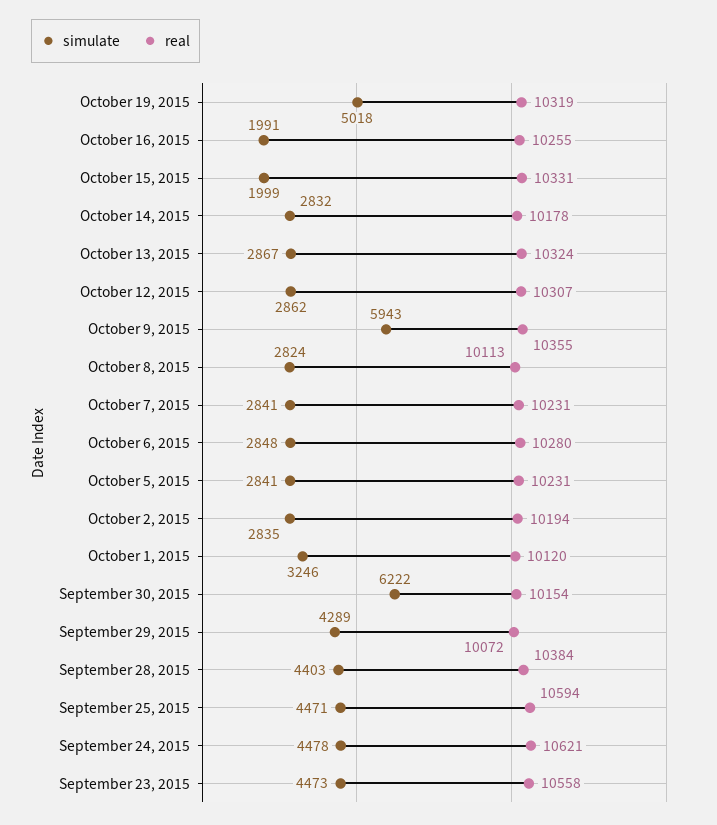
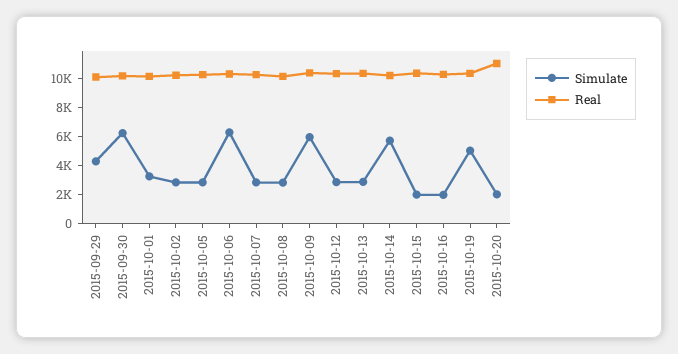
simulate, October 14, 2015: 2832 -> 6000
simulate, October 6, 2015: 2848 -> 6000
simulate, September 28, 2015: 4403 -> none
real, September 28, 2015: 10384 -> none
simulate, September 25, 2015: 4471 -> none
real, September 25, 2015: 10594 -> none
simulate, September 24, 2015: 4478 -> none
real, September 24, 2015: 10621 -> none
simulate, September 23, 2015: 4473 -> none
real, September 23, 2015: 10558 -> none
simulate, 2015-10-20: none -> 2000
real, 2015-10-20: none -> 11000

